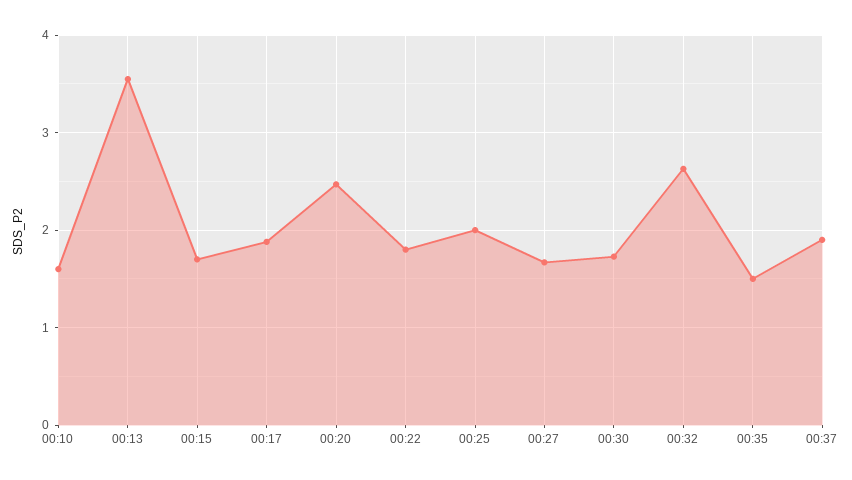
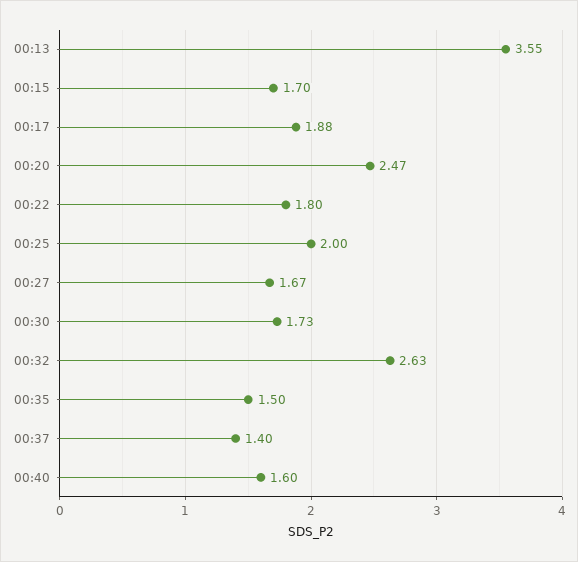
00:10: 1.6 -> none
00:37: 1.9 -> 1.4
00:40: none -> 1.6

